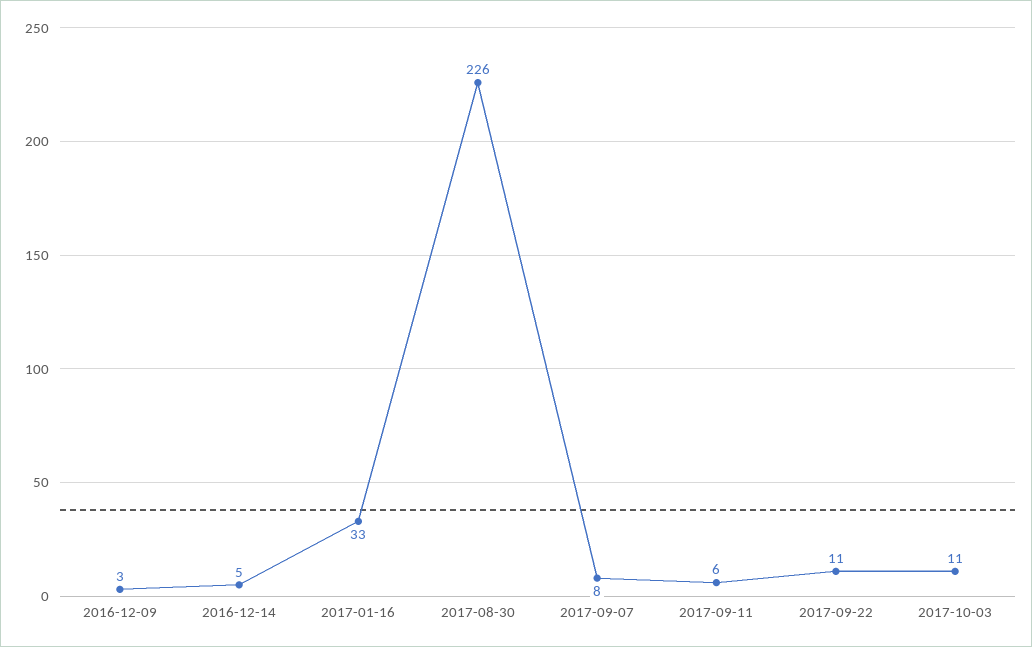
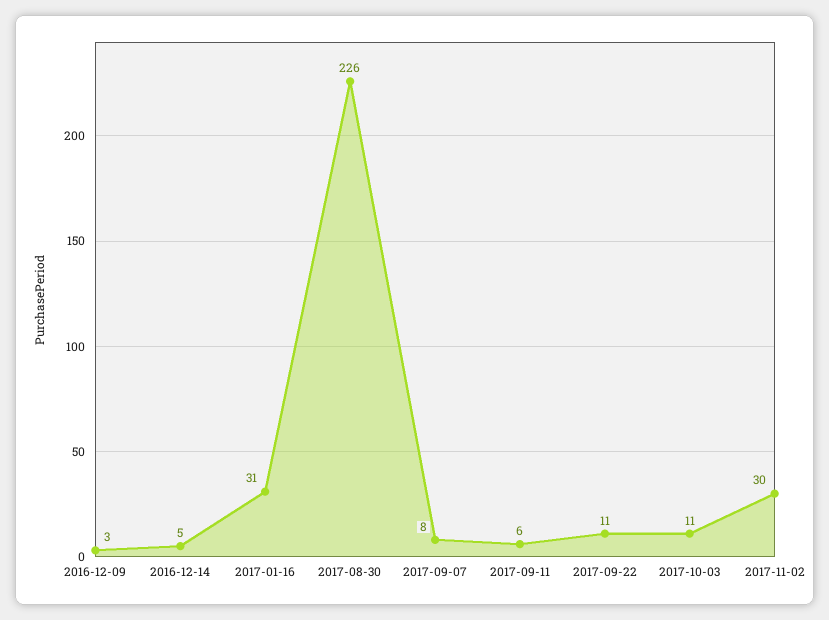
2017-01-16: 33 -> 31
2017-11-02: none -> 30

